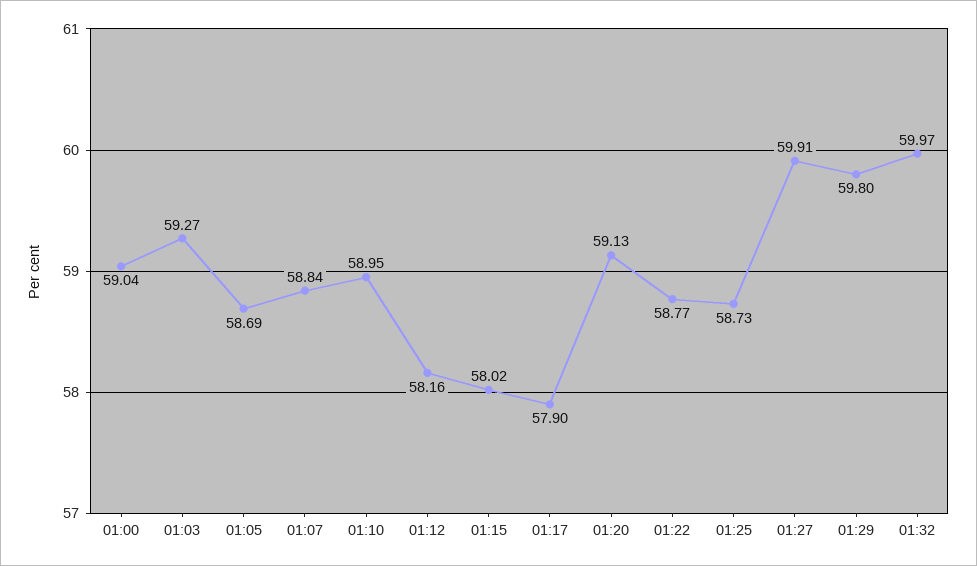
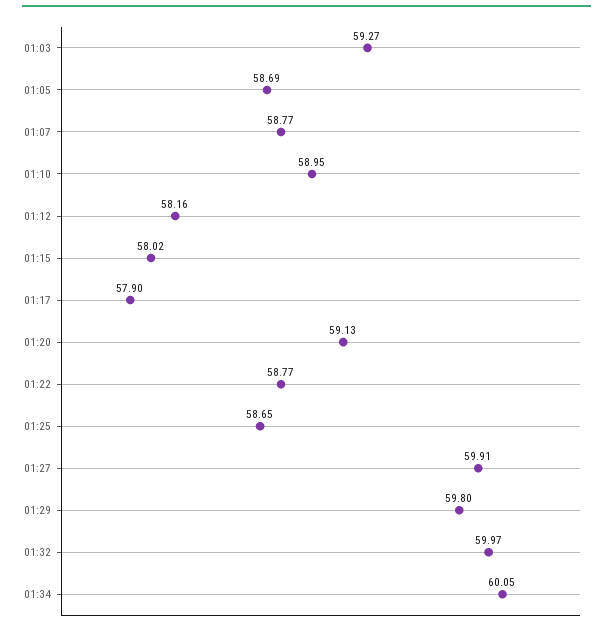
01:00: 59.04 -> none
01:07: 58.84 -> 58.77
01:25: 58.73 -> 58.65
01:34: none -> 60.05

